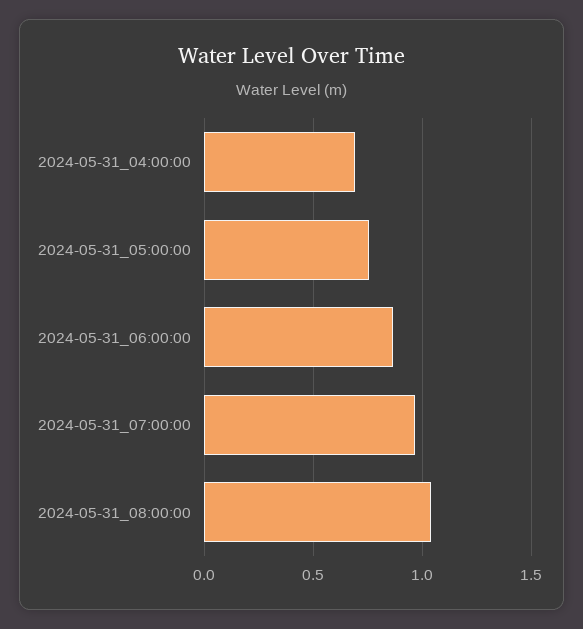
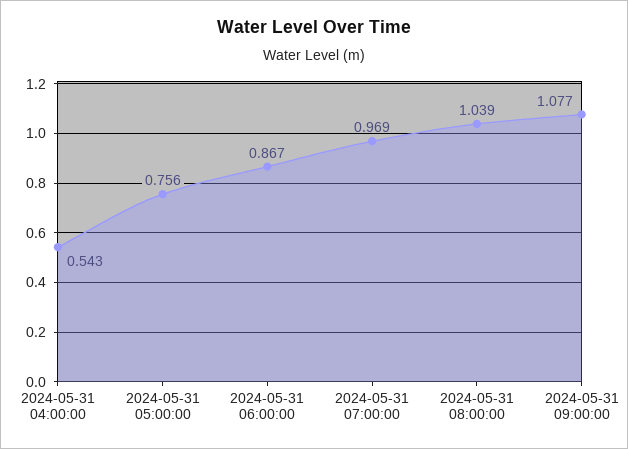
2024-05-31_04:00:00: 0.7 -> 0.543
2024-05-31 09:00:00: none -> 1.077

